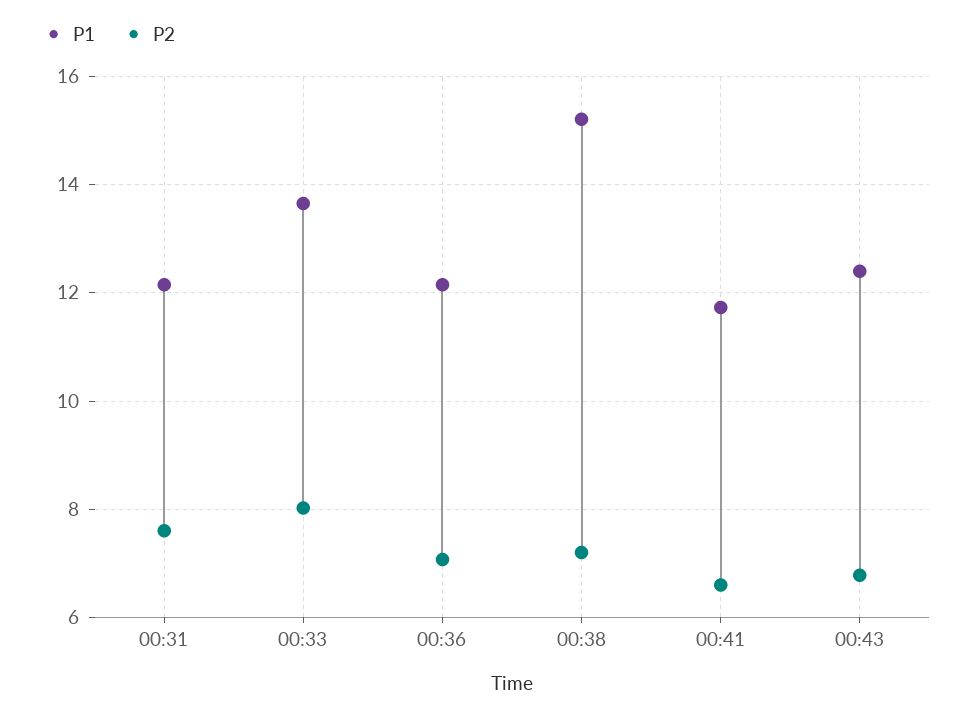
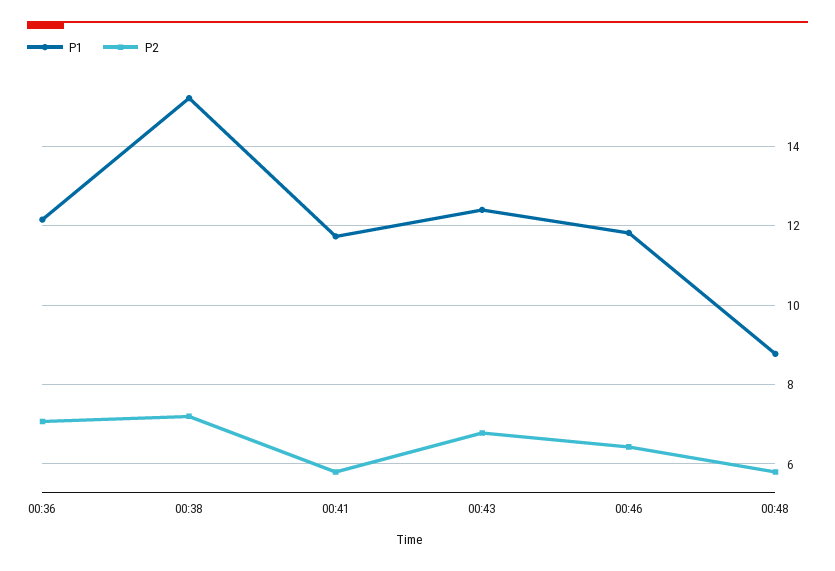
P1, 00:31: 12.2 -> none
P2, 00:31: 7.6 -> none
P1, 00:33: 13.6 -> none
P2, 00:33: 8 -> none
P2, 00:41: 6.6 -> 5.8
P1, 00:46: none -> 11.8
P2, 00:46: none -> 6.4
P1, 00:48: none -> 8.8
P2, 00:48: none -> 5.8

